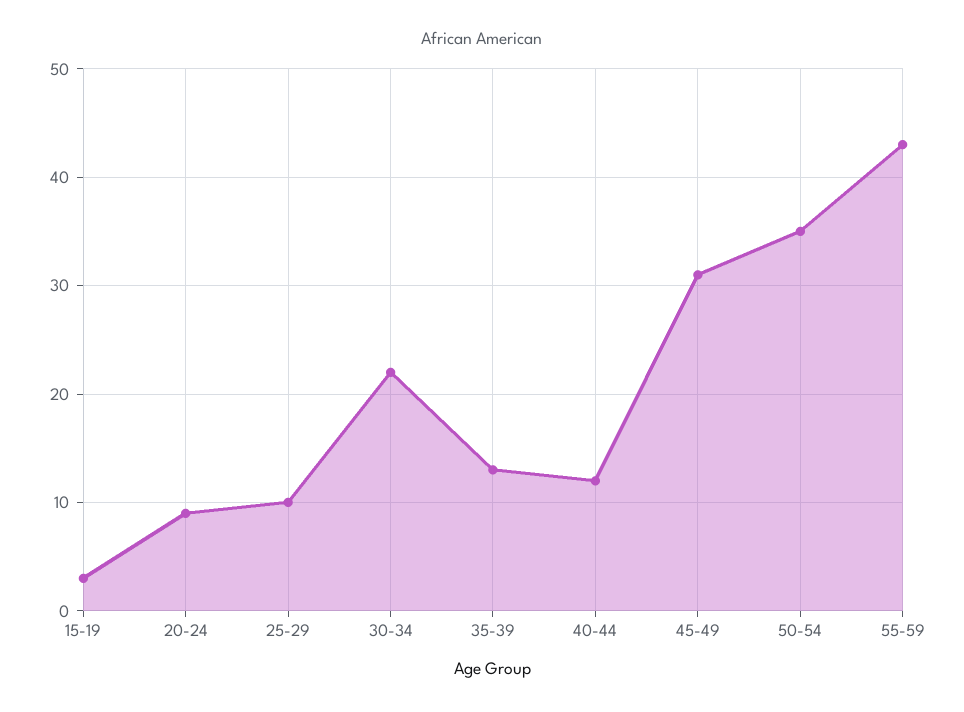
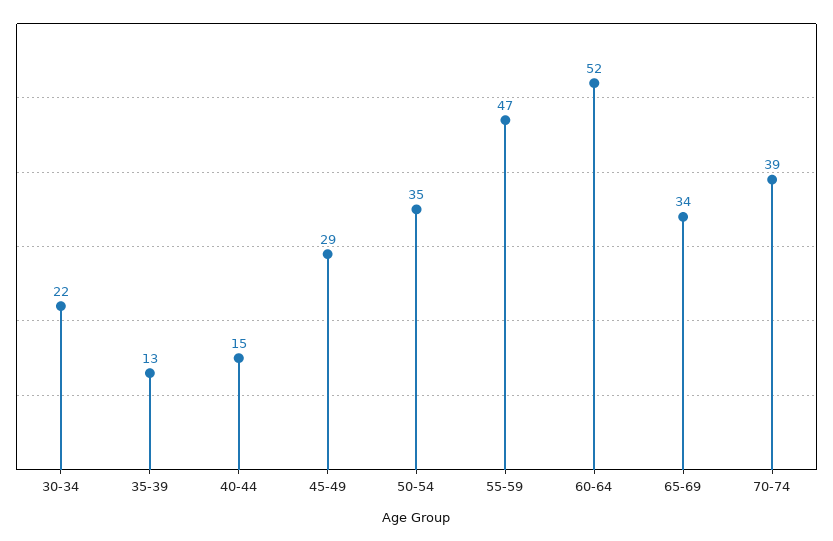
15-19: 3 -> none
20-24: 9 -> none
25-29: 10 -> none
40-44: 12 -> 15
45-49: 31 -> 29
55-59: 43 -> 47
60-64: none -> 52
65-69: none -> 34
70-74: none -> 39

